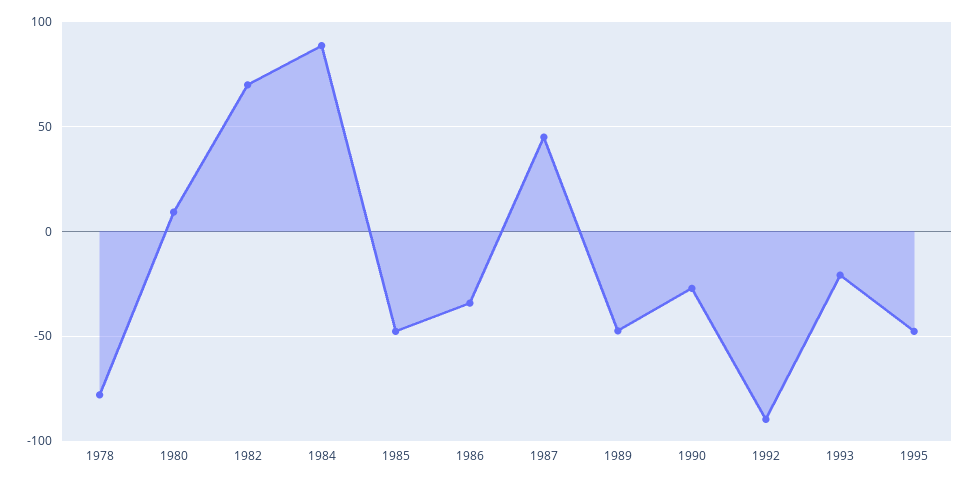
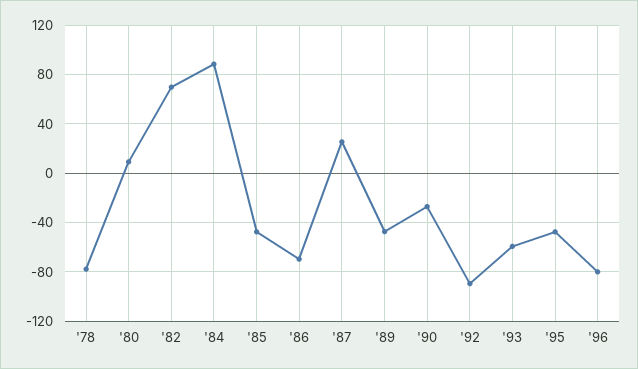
1986: -35 -> -70
1987: 45 -> 25
1993: -20 -> -60
'96: none -> -80

